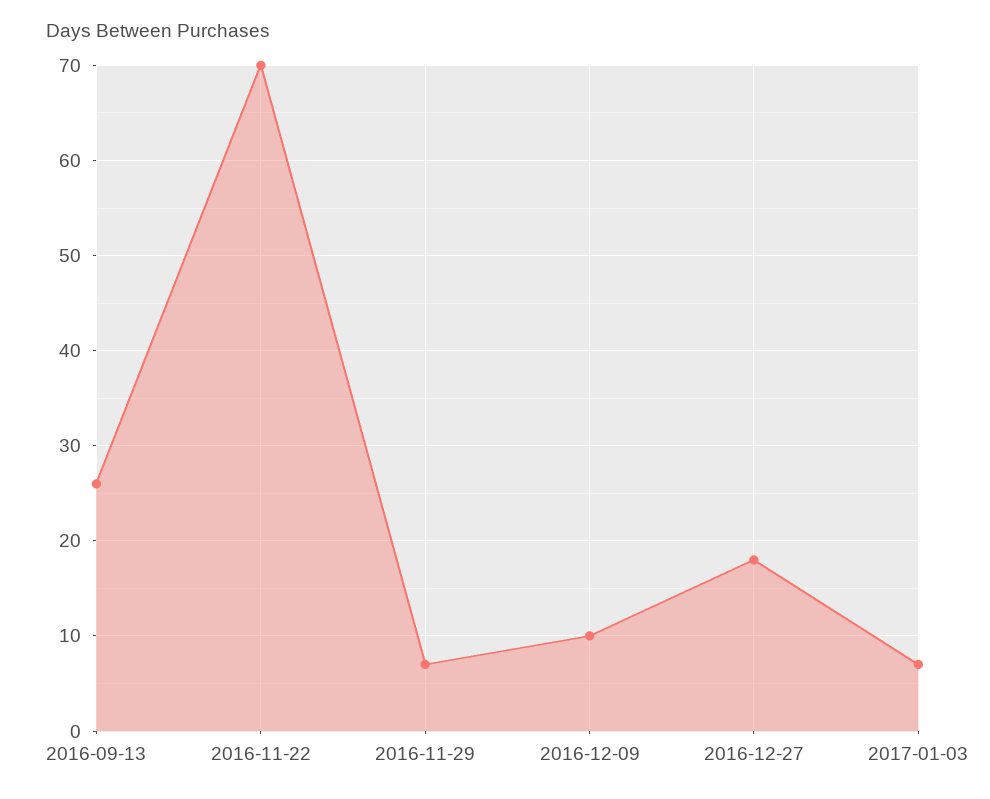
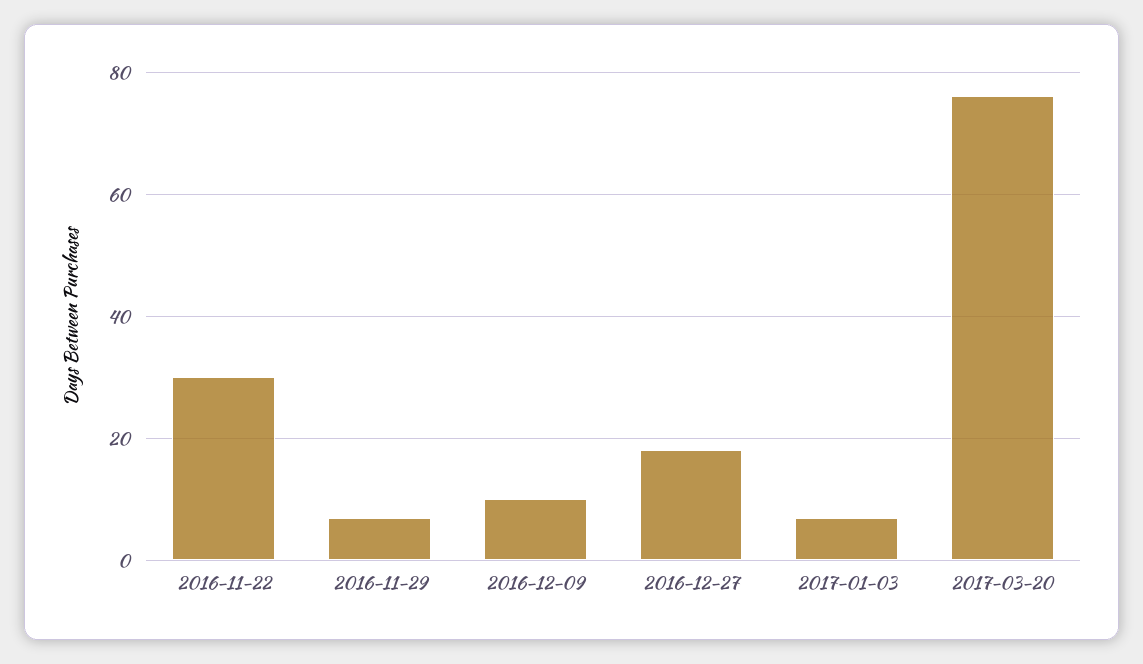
2016-09-13: 26 -> none
2016-11-22: 70 -> 30
2017-03-20: none -> 75

